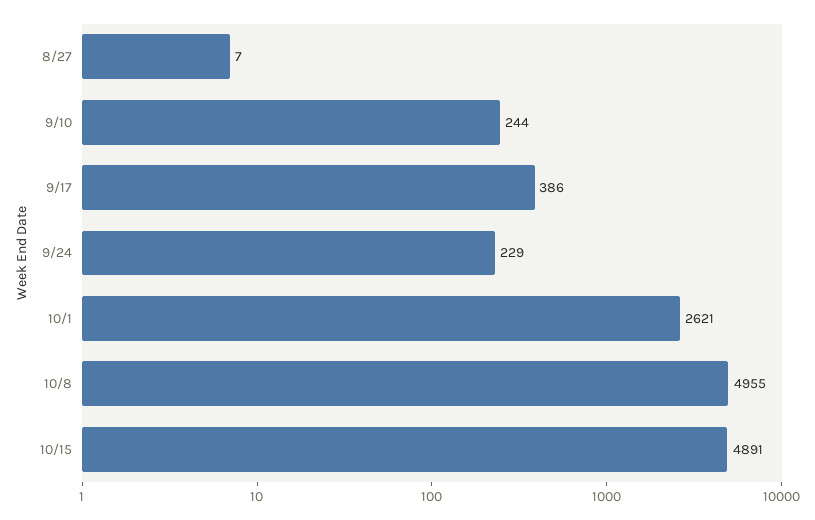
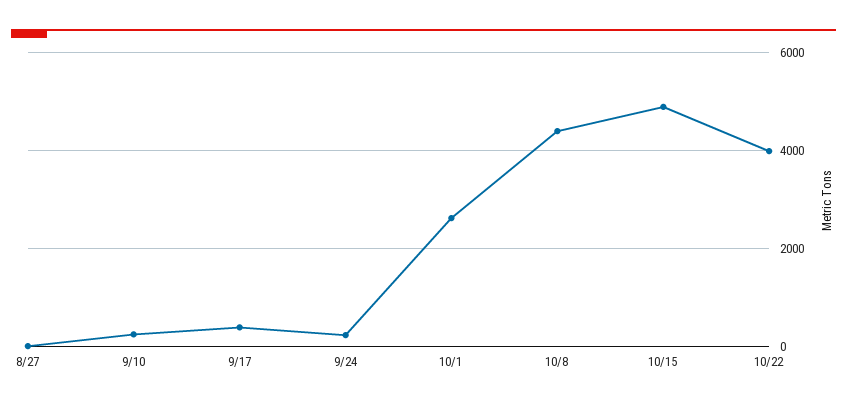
10/8: 4955 -> 4400
10/22: none -> 4000

